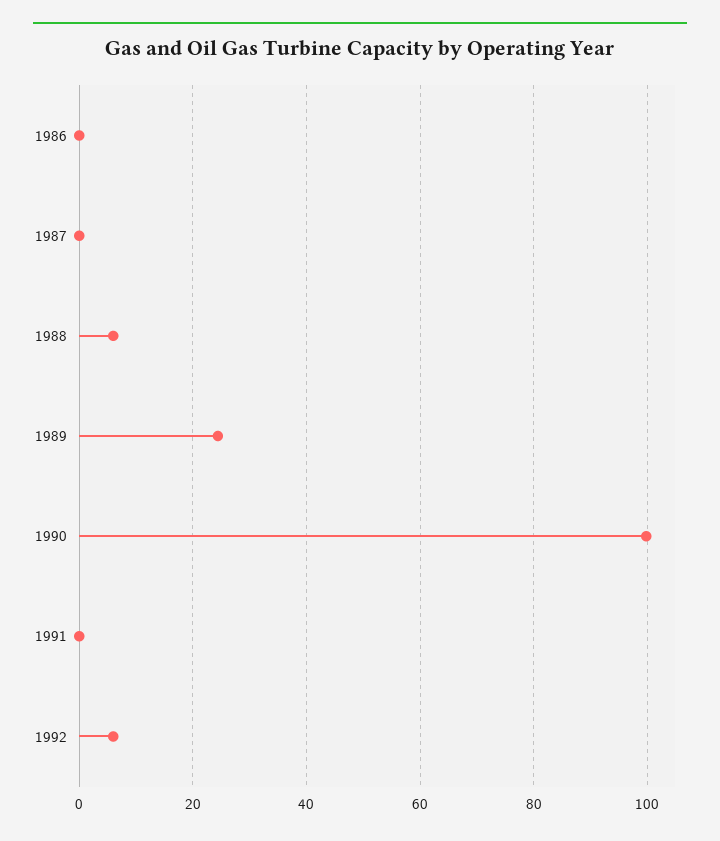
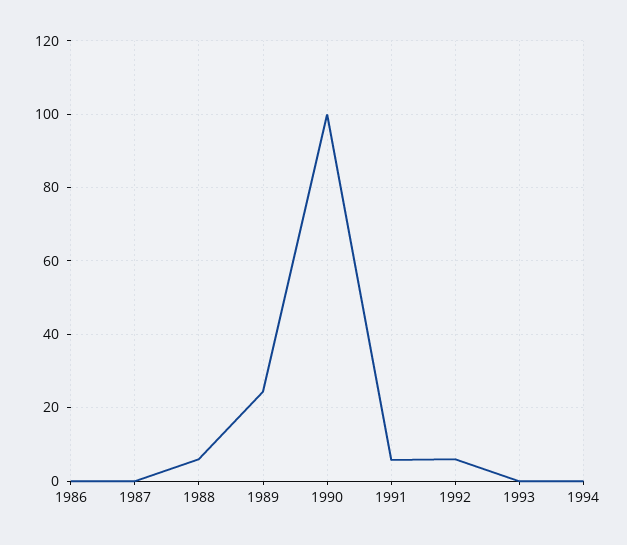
1991: 0 -> 6
1993: none -> 0
1994: none -> 0

